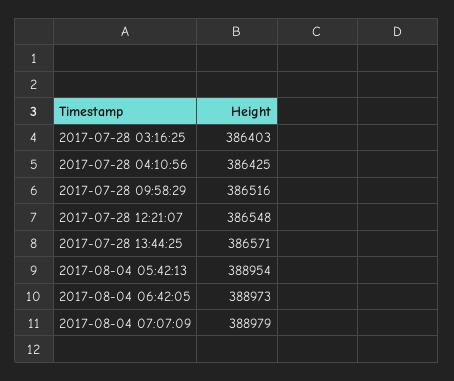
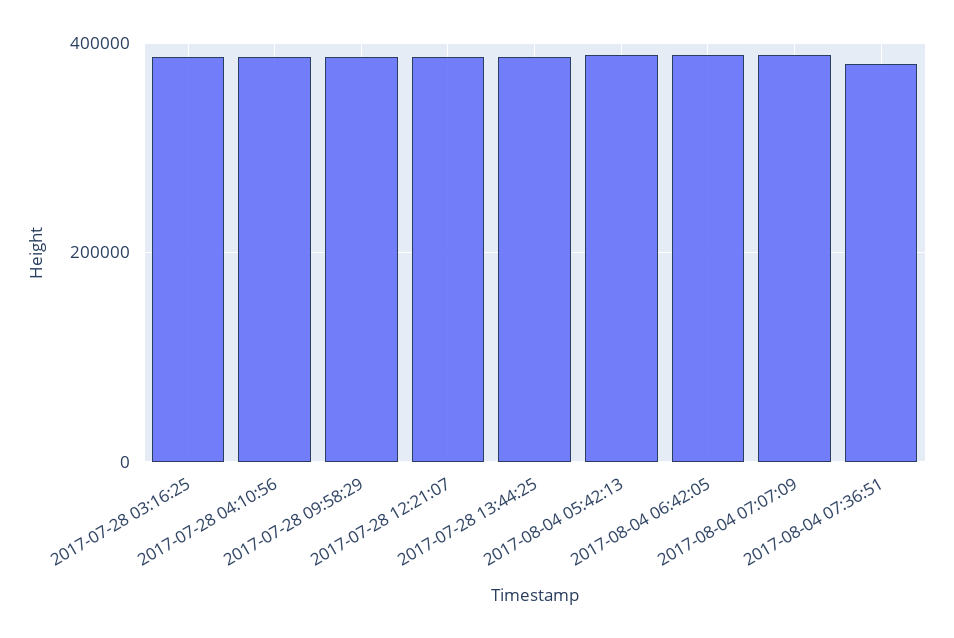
2017-08-04 07:36:51: none -> 380000

